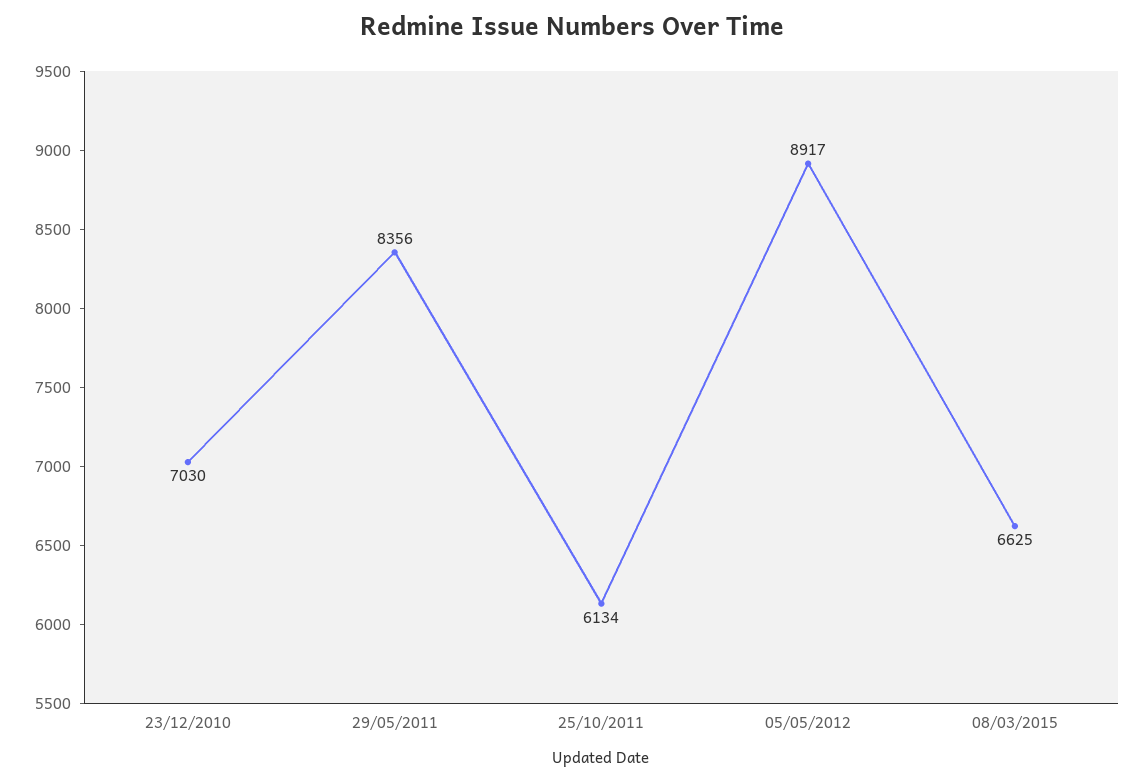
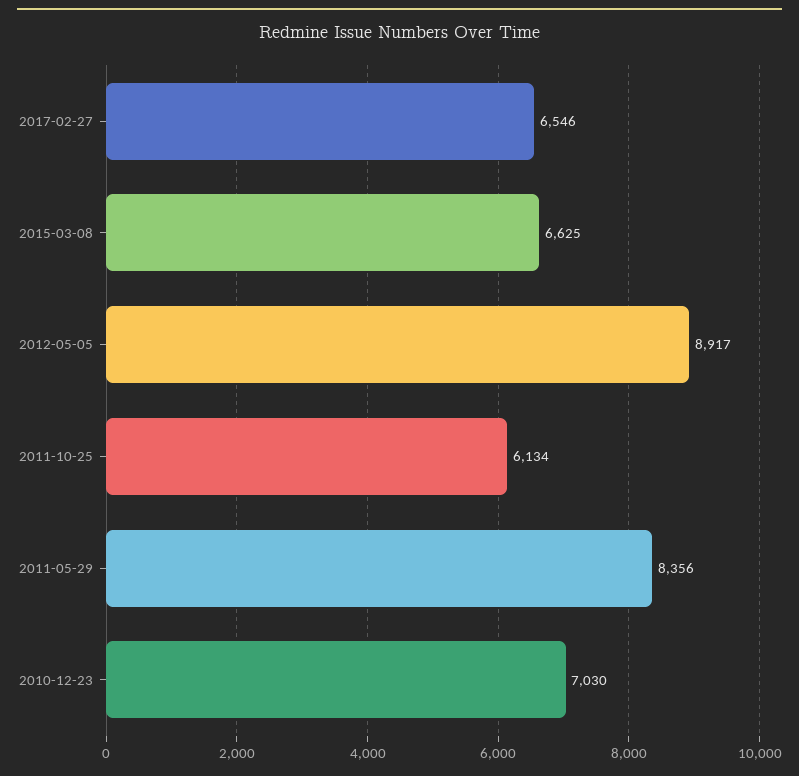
2017-02-27: none -> 6546

